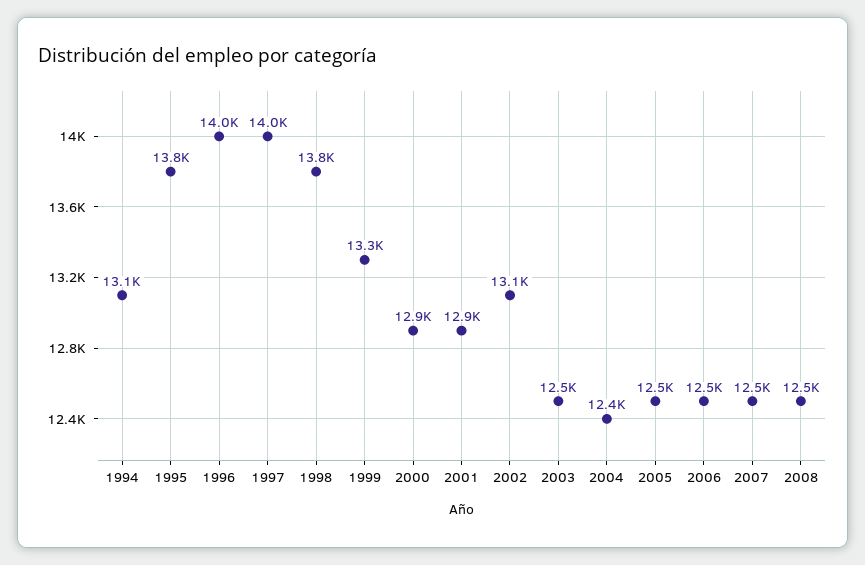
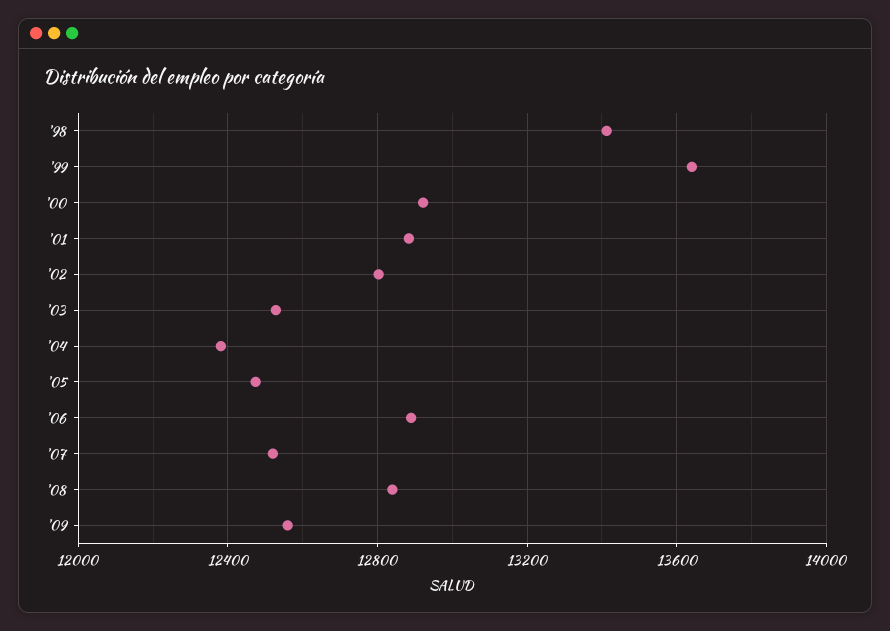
1994: 13100 -> none
1995: 13800 -> none
1996: 14000 -> none
1997: 14000 -> none
1998: 13800 -> 13400
1999: 13300 -> 13650
2002: 13100 -> 12800
2006: 12500 -> 12900
2008: 12500 -> 12850
'09: none -> 12550

